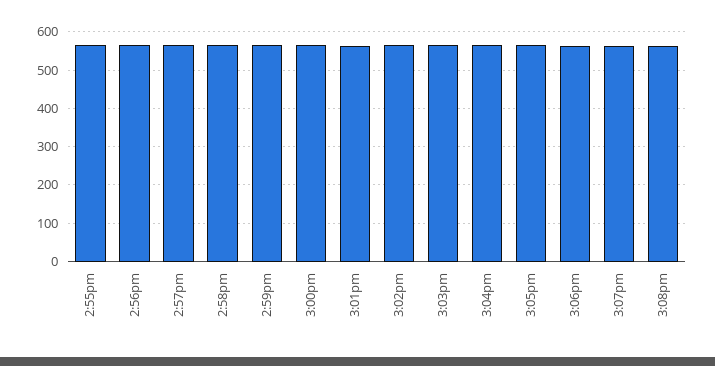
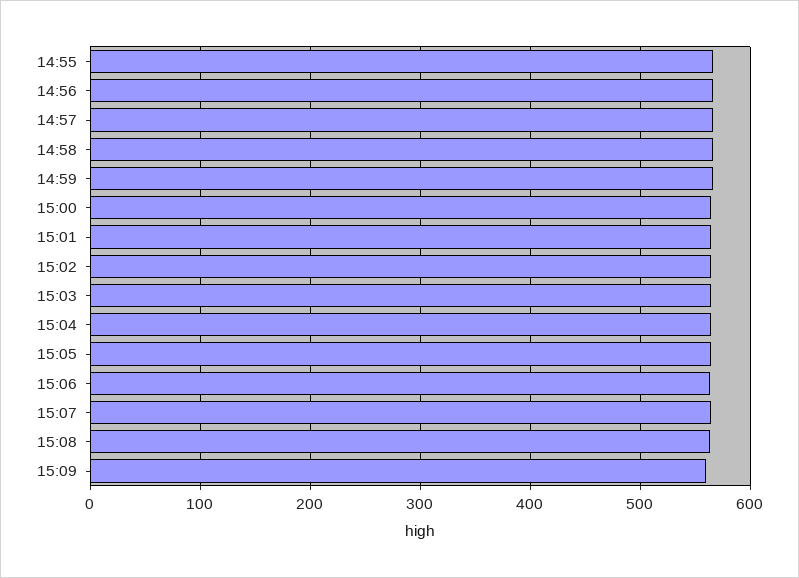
15:09: none -> 560

